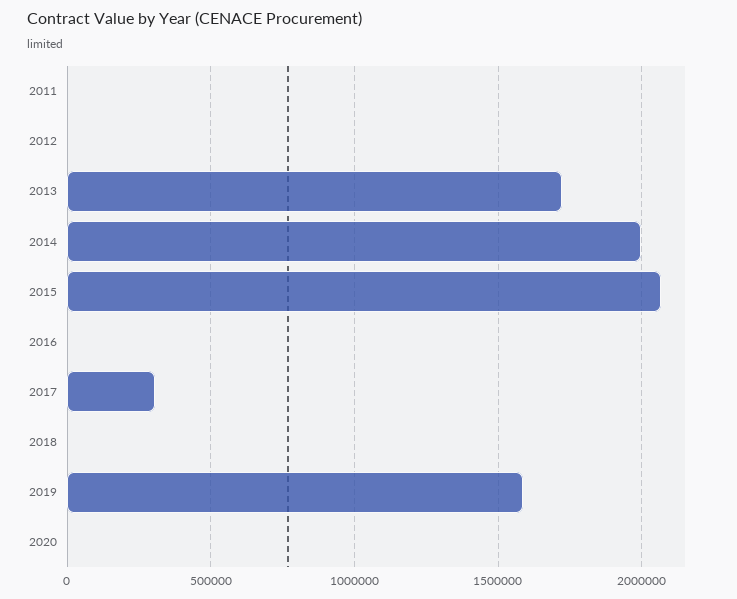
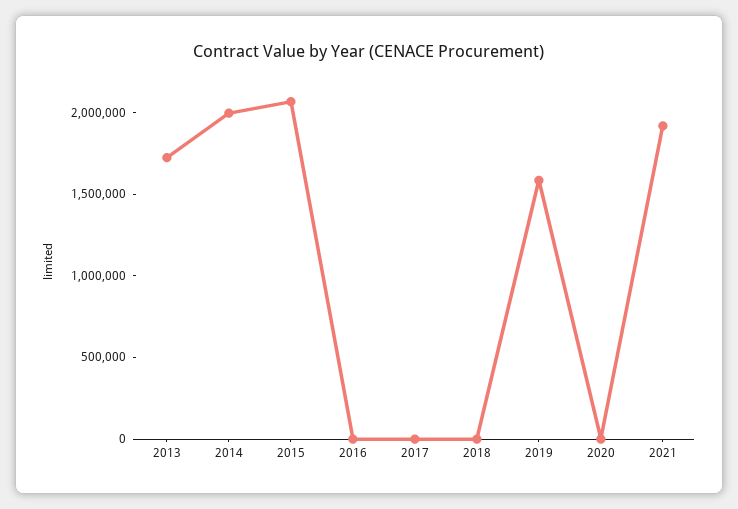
2011: 0 -> none
2012: 0 -> none
2017: 300000 -> 0
2021: none -> 1900000

